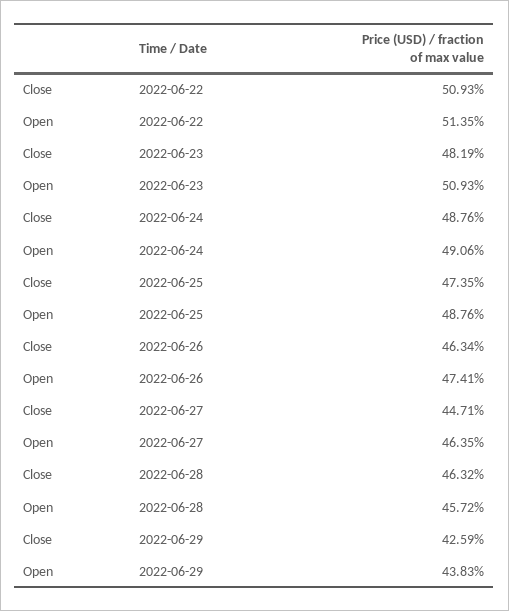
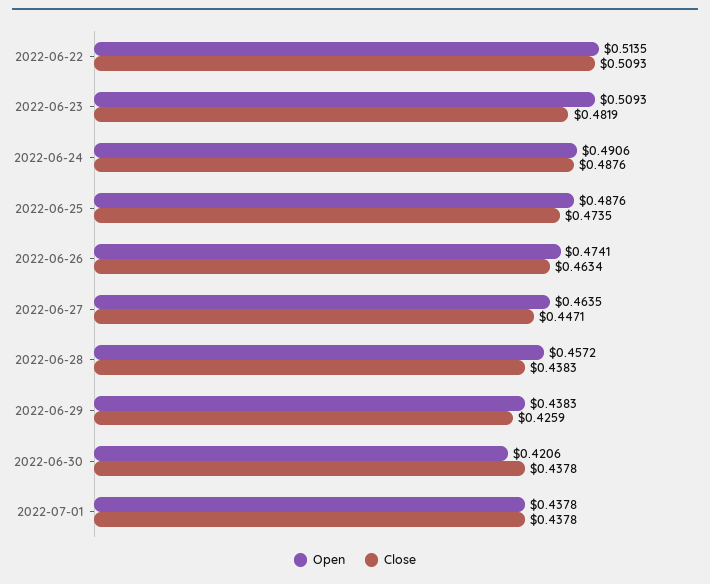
Close, 2022-06-28: 0.4632 -> 0.4383
Open, 2022-06-30: none -> 0.4206
Close, 2022-06-30: none -> 0.4378
Open, 2022-07-01: none -> 0.4378
Close, 2022-07-01: none -> 0.4378

